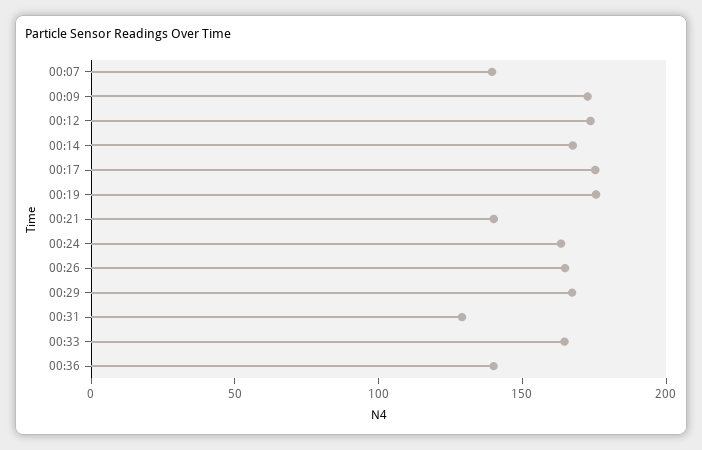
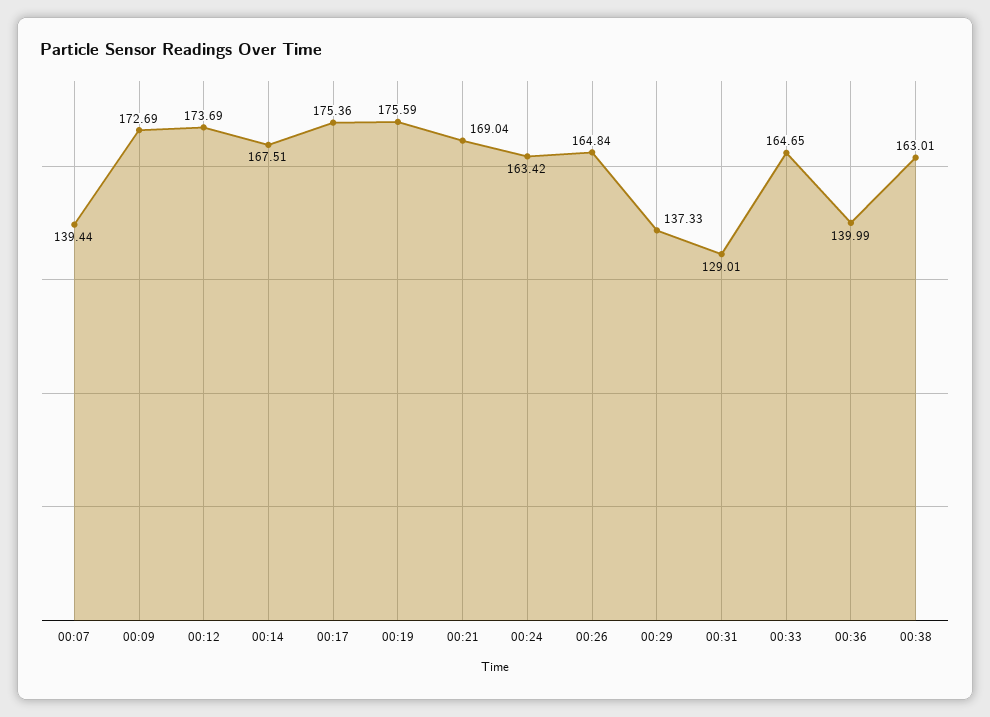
00:21: 140 -> 169.04
00:29: 170 -> 137.33
00:38: none -> 163.01

